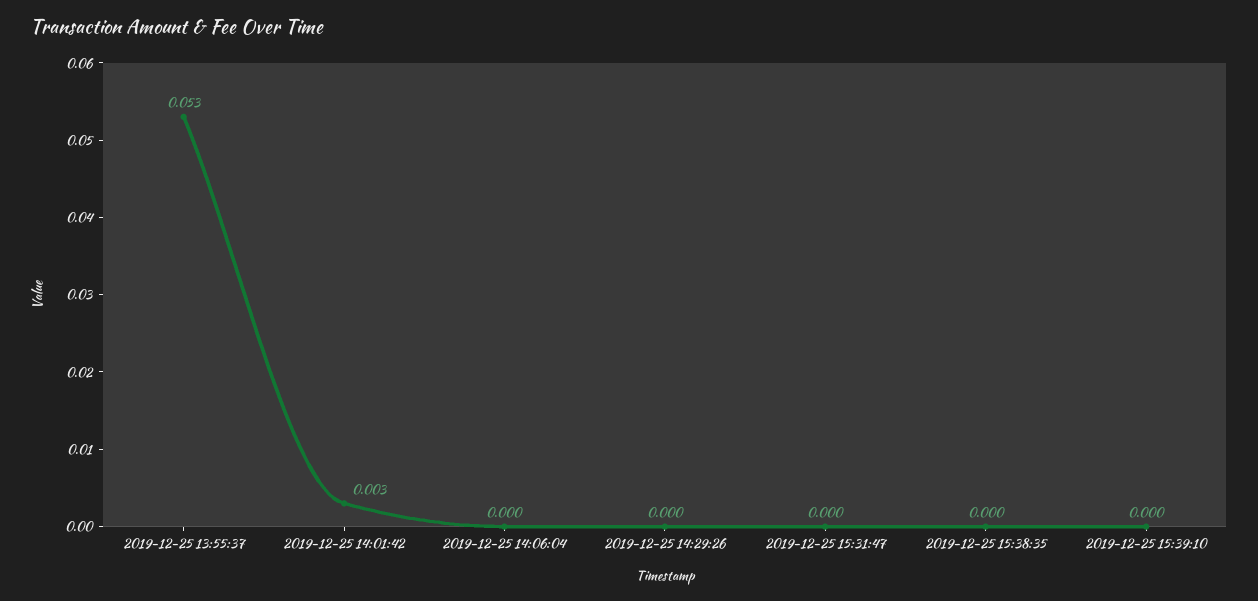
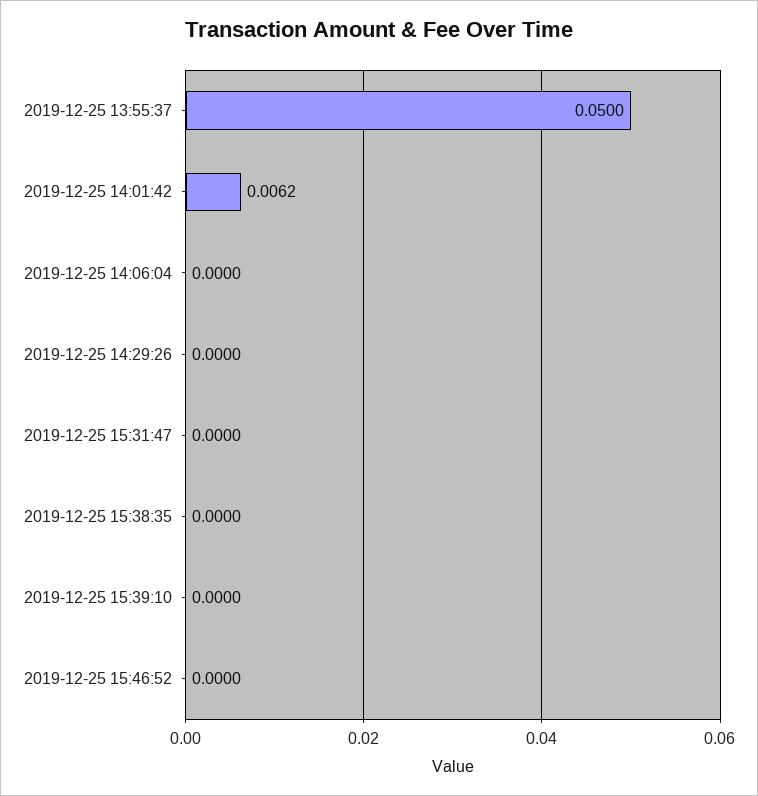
2019-12-25 13:55:37: 0.053 -> 0.05
2019-12-25 14:01:42: 0.003 -> 0.0062
2019-12-25 15:46:52: none -> 0

